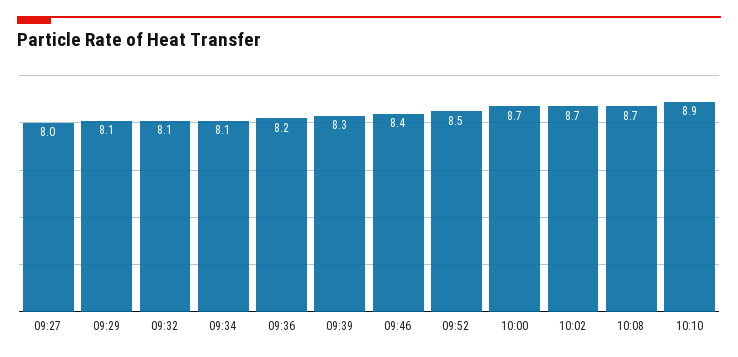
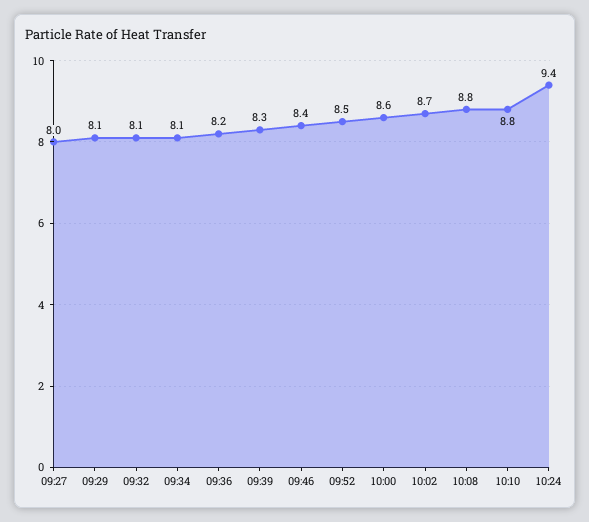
10:00: 8.7 -> 8.6
10:08: 8.7 -> 8.8
10:10: 8.9 -> 8.8
10:24: none -> 9.4

